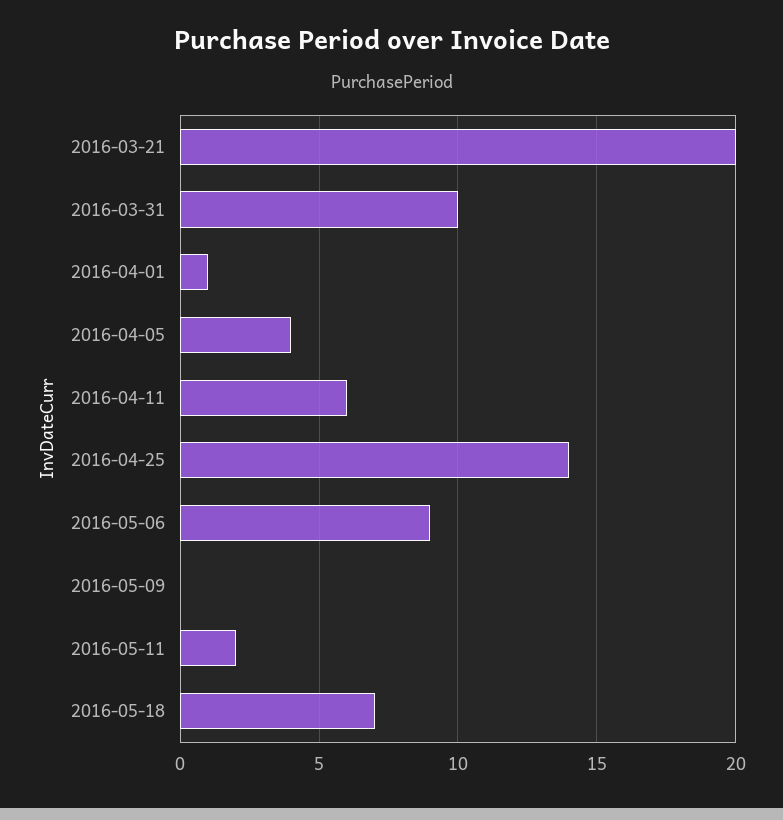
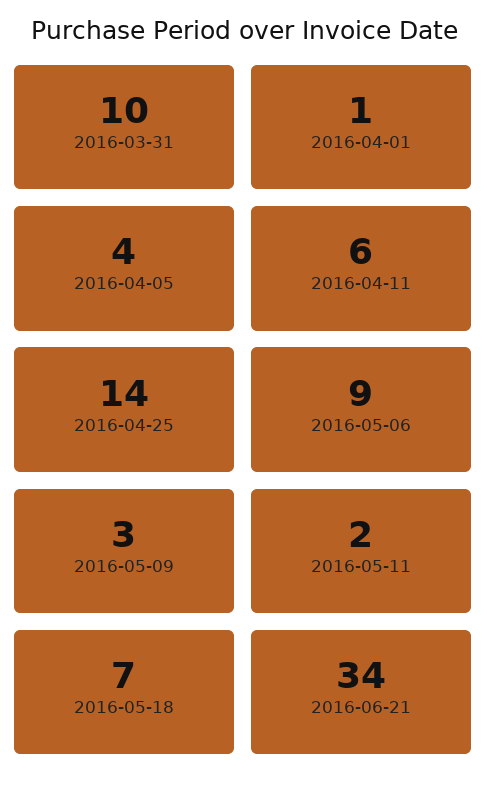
2016-03-21: 20 -> none
2016-05-09: 0 -> 3
2016-06-21: none -> 34

